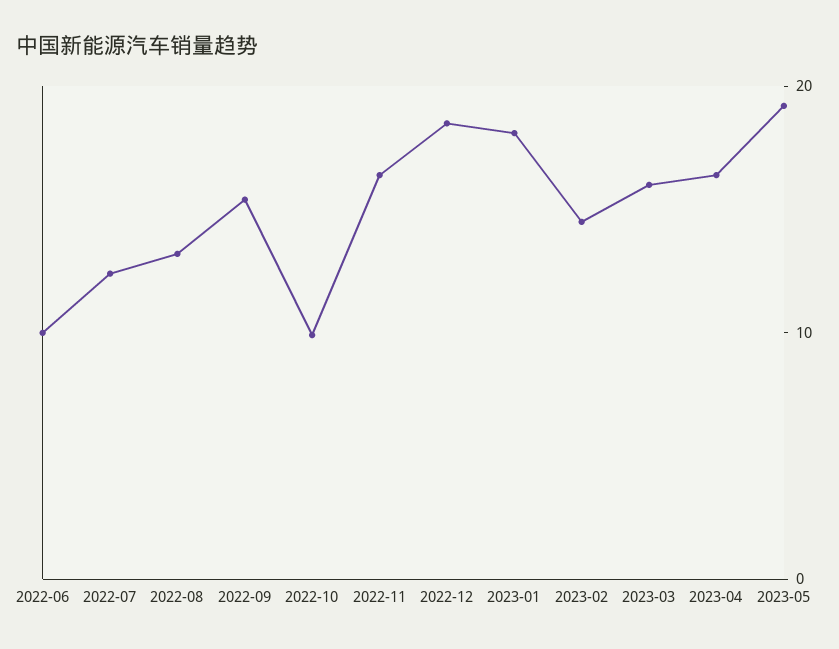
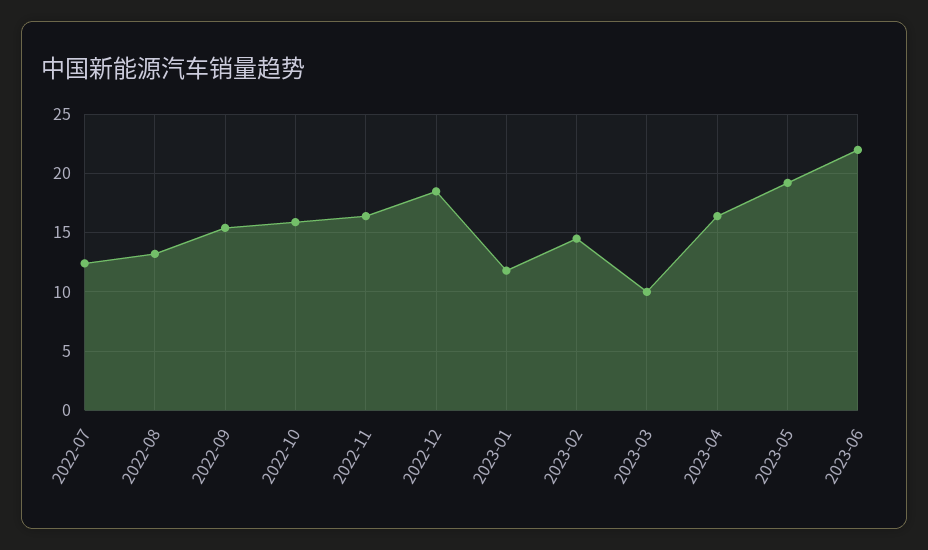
2022-06: 10 -> none
2022-10: 10 -> 16
2023-01: 18 -> 12
2023-03: 16 -> 10
2023-06: none -> 22

